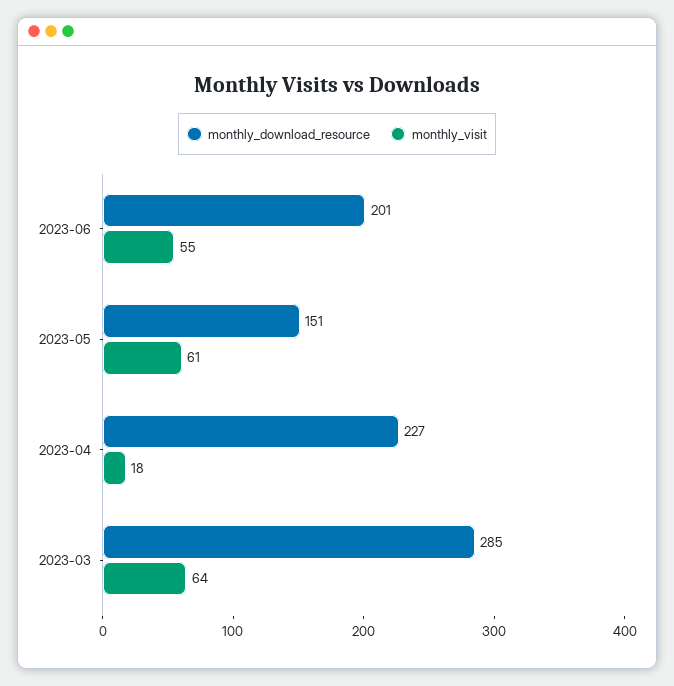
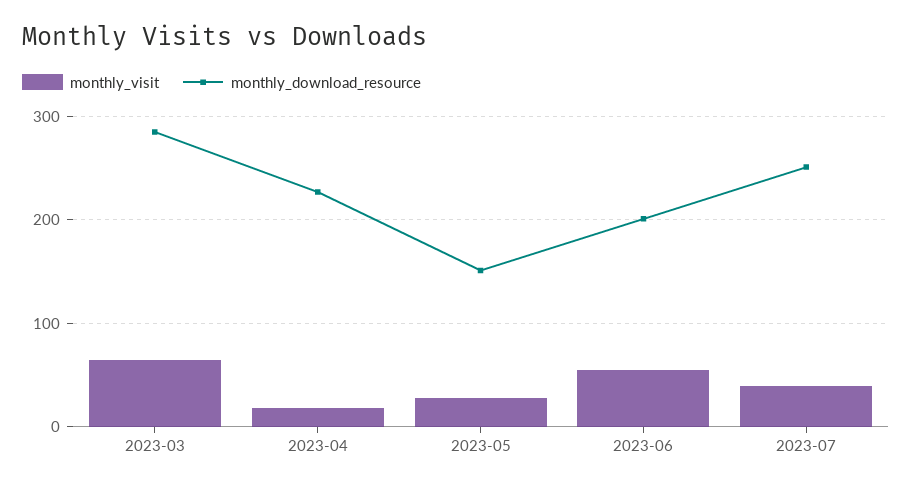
monthly_visit, 2023-05: 61 -> 30
monthly_visit, 2023-07: none -> 40
monthly_download_resource, 2023-07: none -> 250

